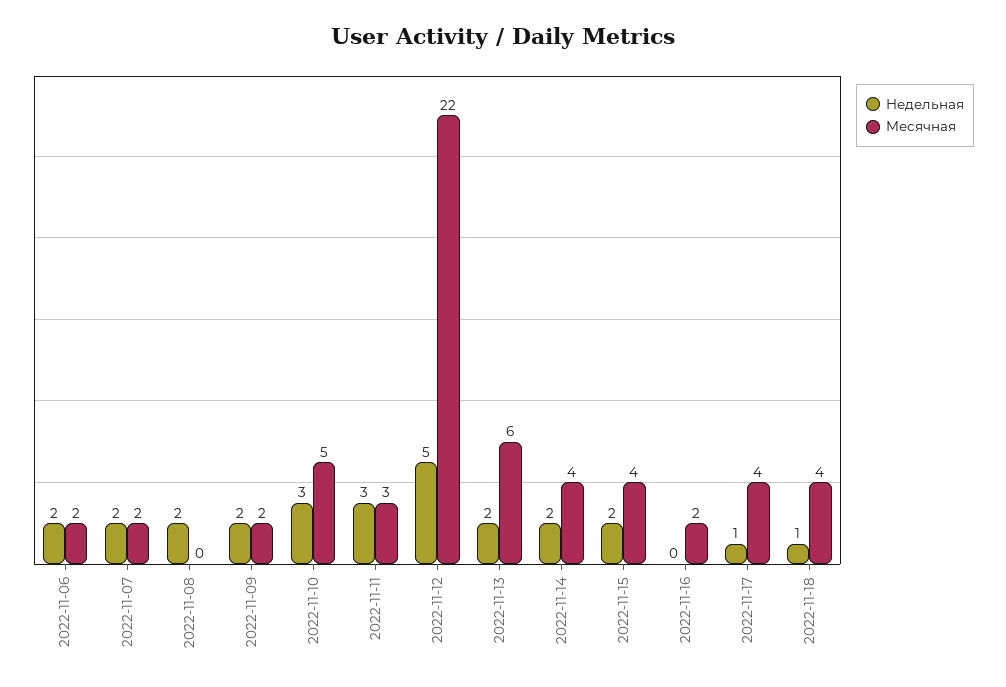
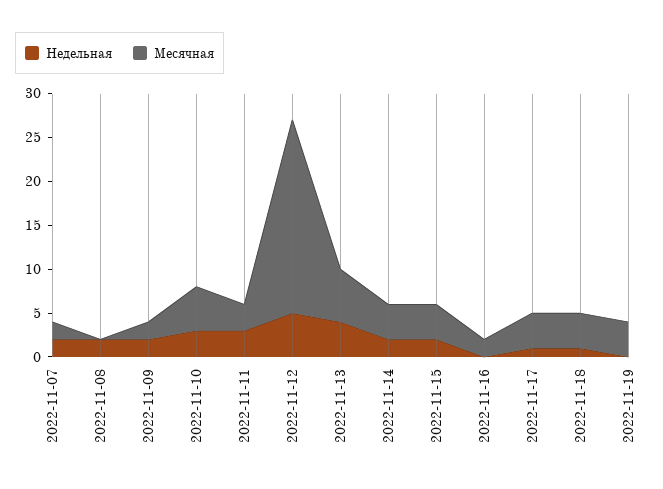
Недельная, 2022-11-06: 2 -> none
Месячная, 2022-11-06: 2 -> none
Недельная, 2022-11-13: 2 -> 4
Недельная, 2022-11-19: none -> 0
Месячная, 2022-11-19: none -> 4

